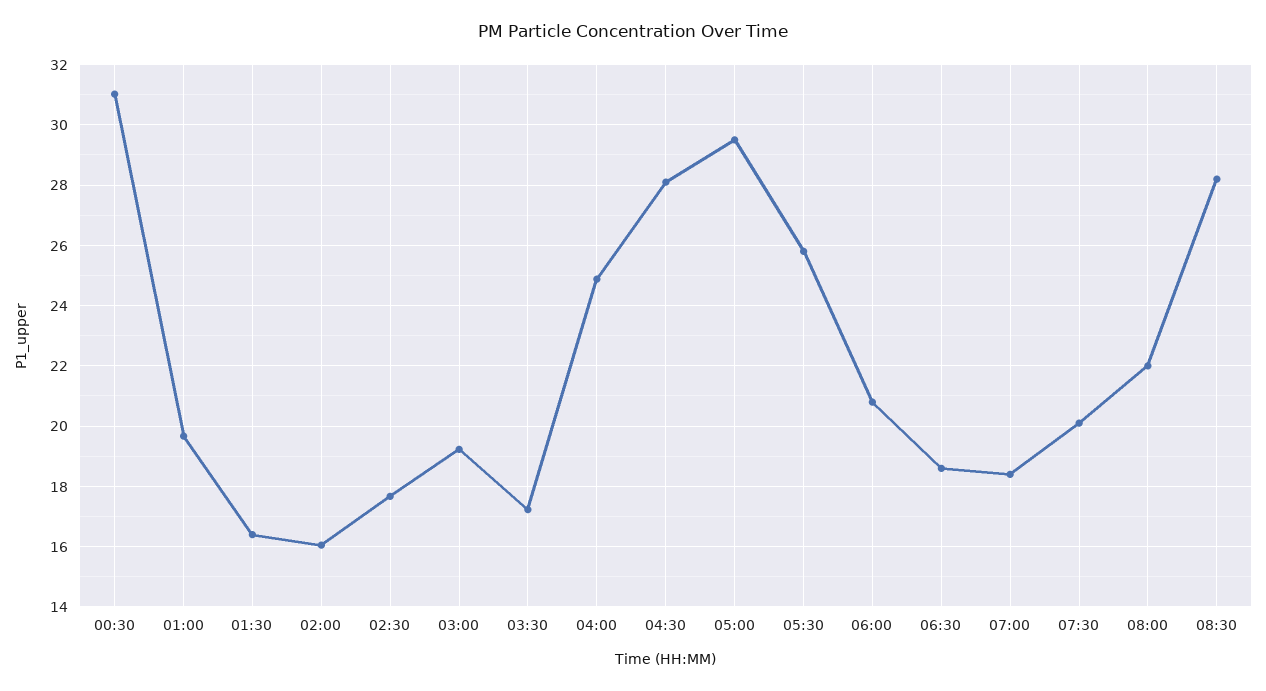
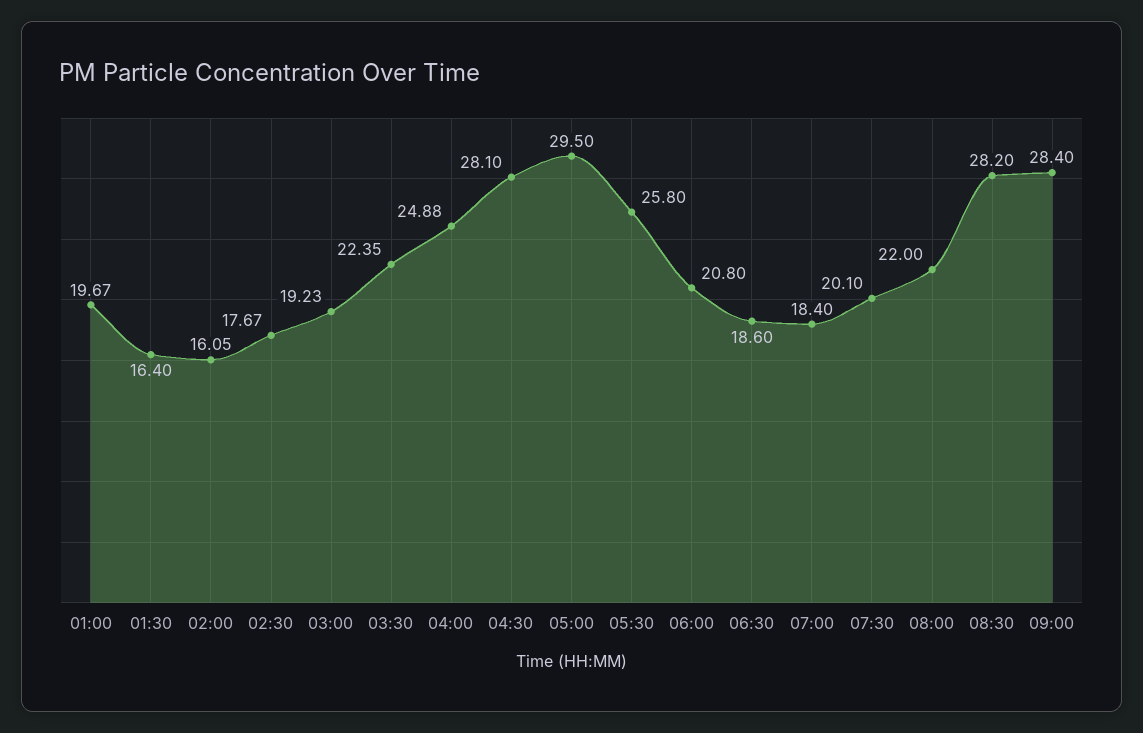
00:30: 31 -> none
03:30: 17.2 -> 22.35
09:00: none -> 28.4

